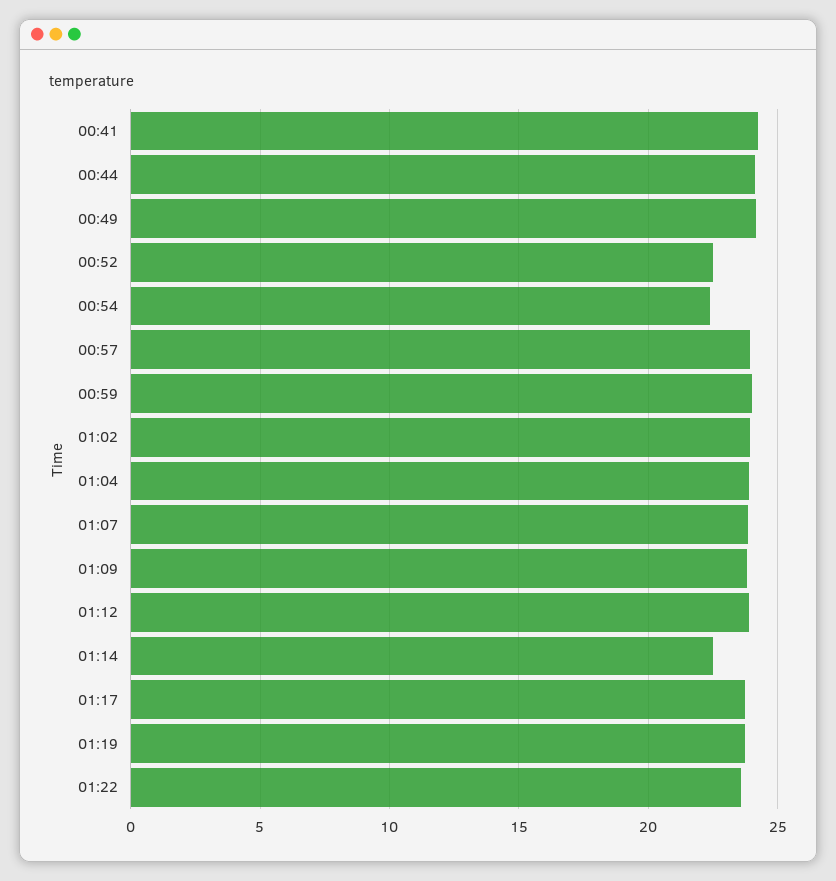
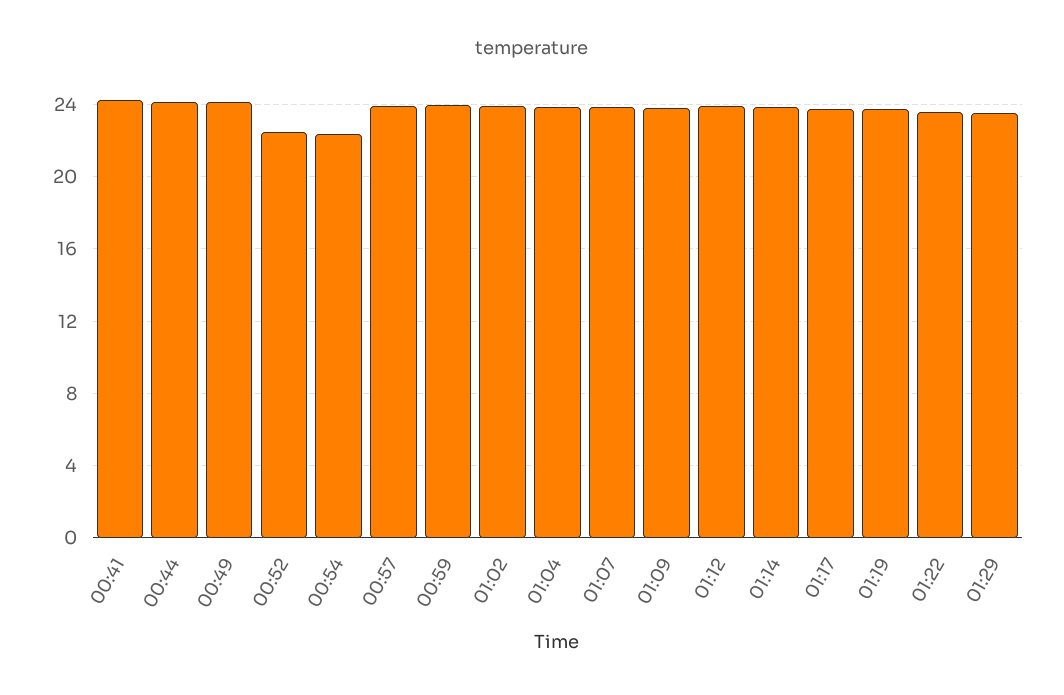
01:14: 22.5 -> 24
01:29: none -> 23.5

